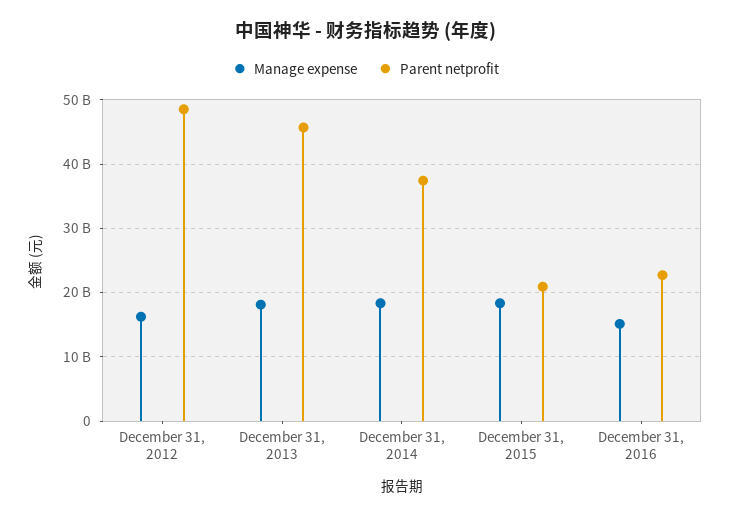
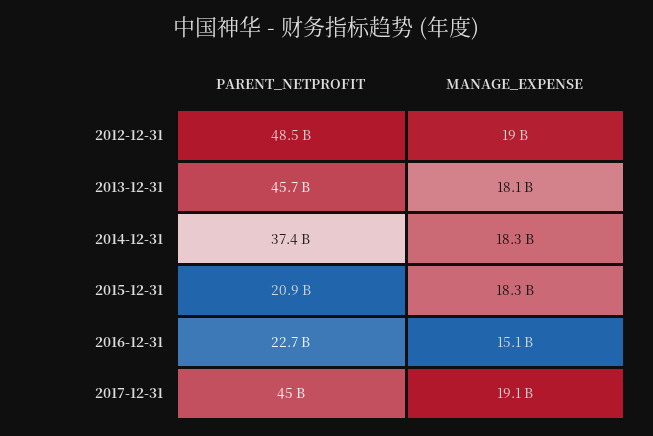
Manage expense, December 31, 2012: 16000000000 -> 19000000000
Parent netprofit, 2017-12-31: none -> 45000000000
Manage expense, 2017-12-31: none -> 19100000000

